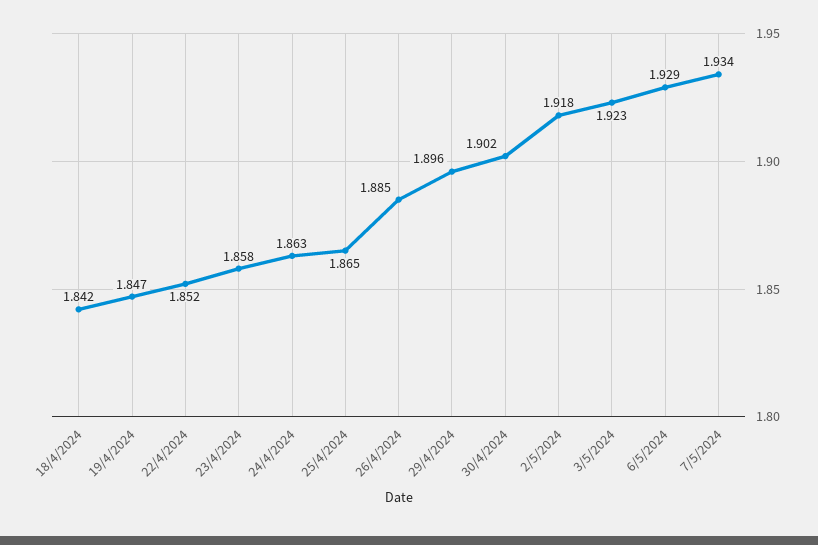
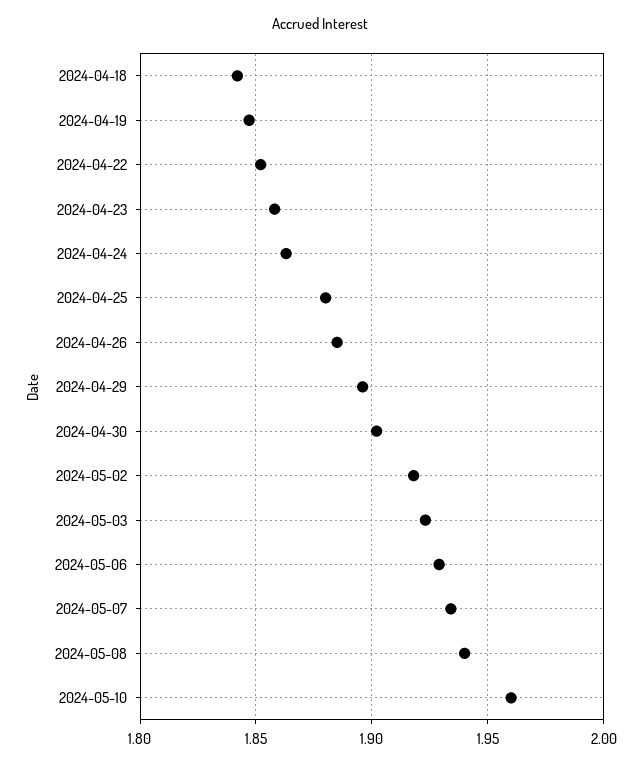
25/4/2024: 1.865 -> 1.88
2024-05-08: none -> 1.94
2024-05-10: none -> 1.96

